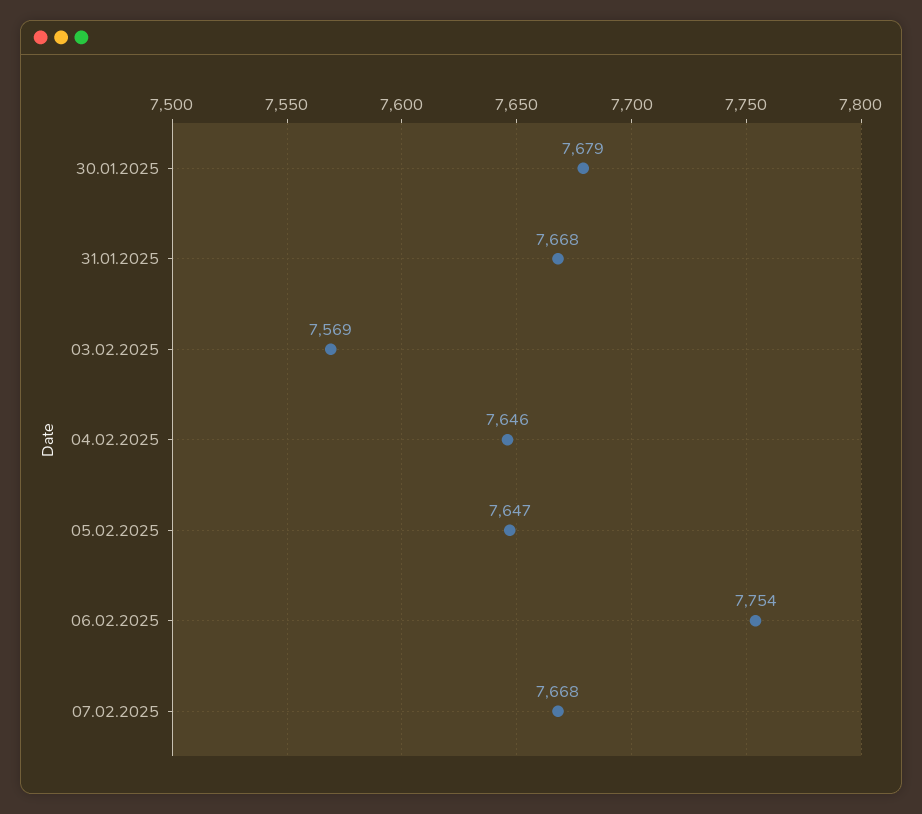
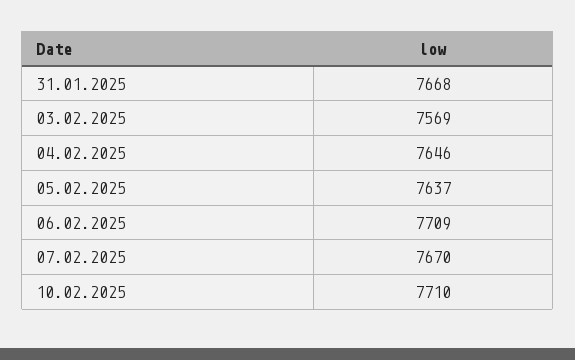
30.01.2025: 7679 -> none
05.02.2025: 7647 -> 7637
06.02.2025: 7754 -> 7709
07.02.2025: 7668 -> 7670
10.02.2025: none -> 7710

